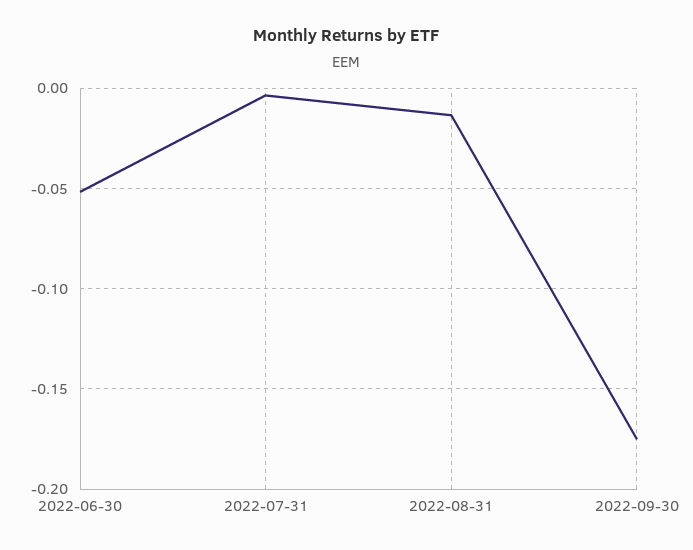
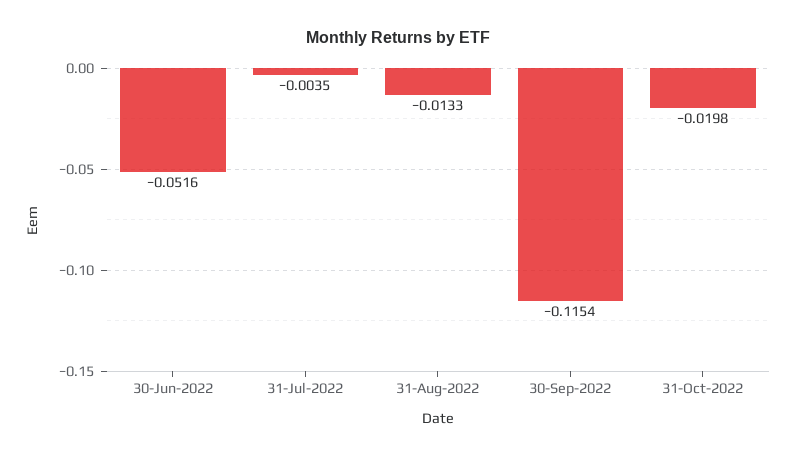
2022-09-30: -0.175 -> -0.1154
31-Oct-2022: none -> -0.0198

